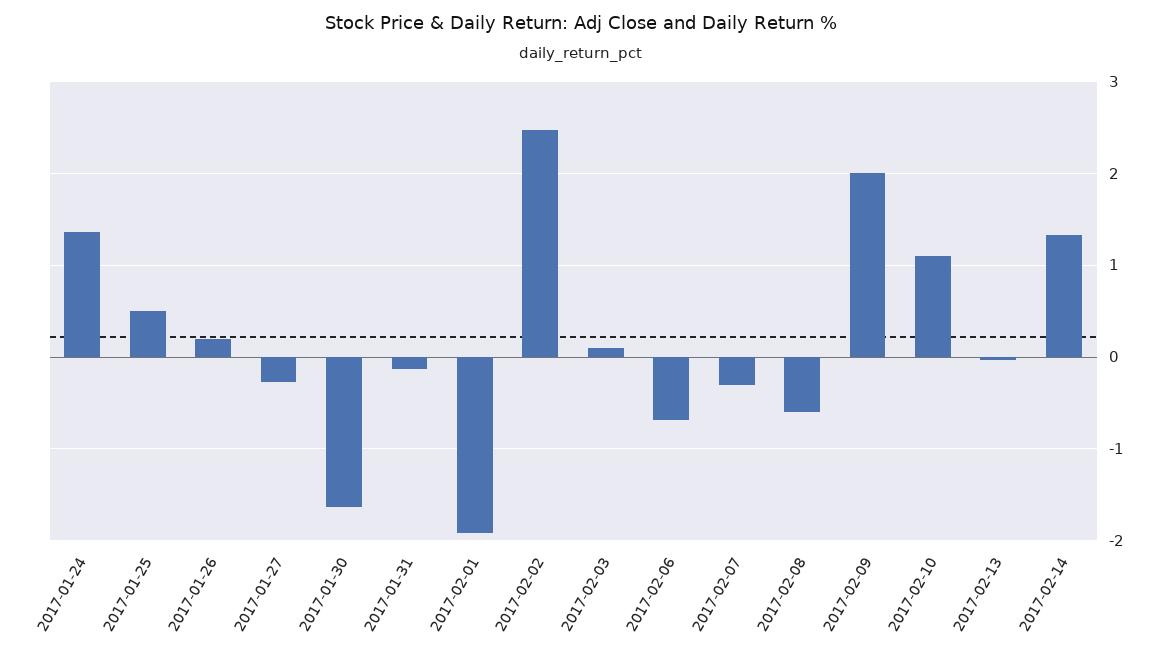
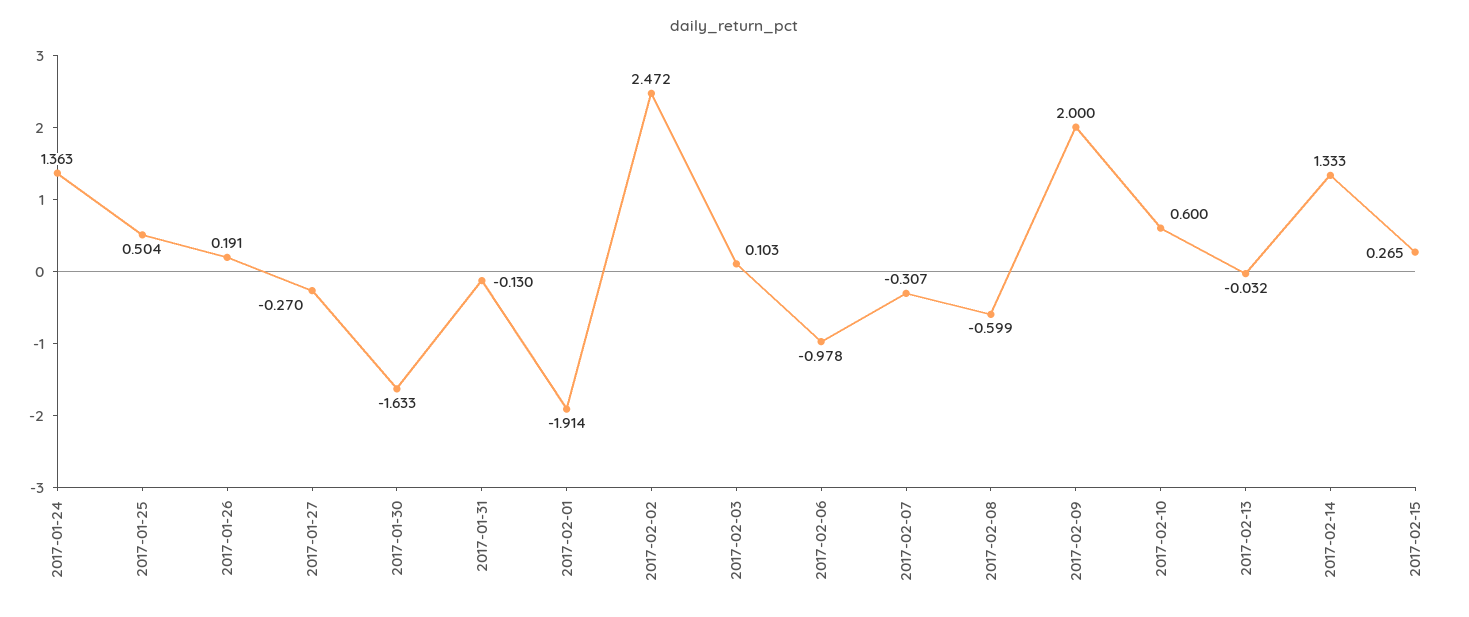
2017-02-06: -0.7 -> -0.978
2017-02-10: 1.1 -> 0.6
2017-02-15: none -> 0.265

